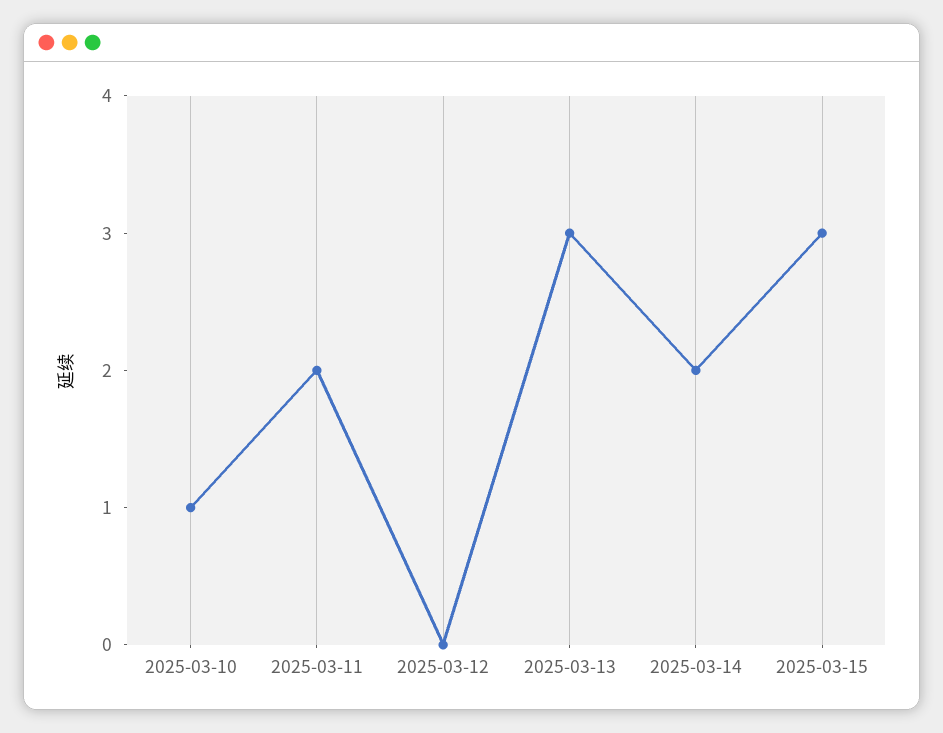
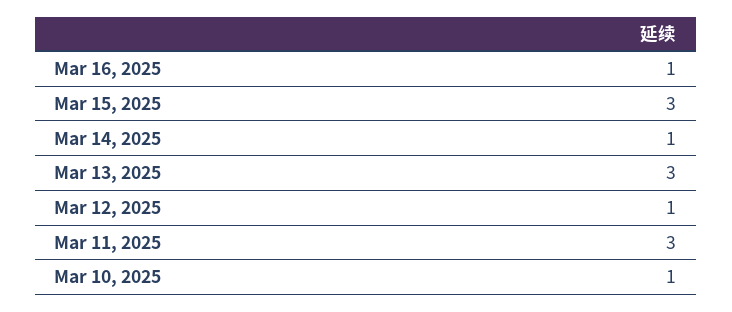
2025-03-11: 2 -> 3
2025-03-12: 0 -> 1
2025-03-14: 2 -> 1
Mar 16, 2025: none -> 1

